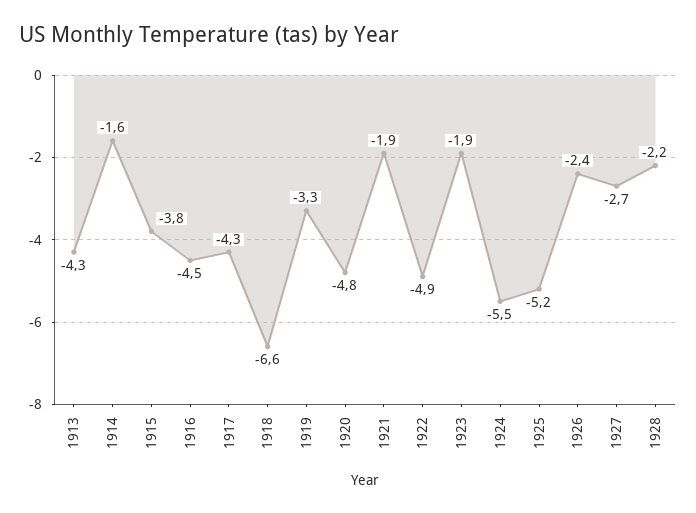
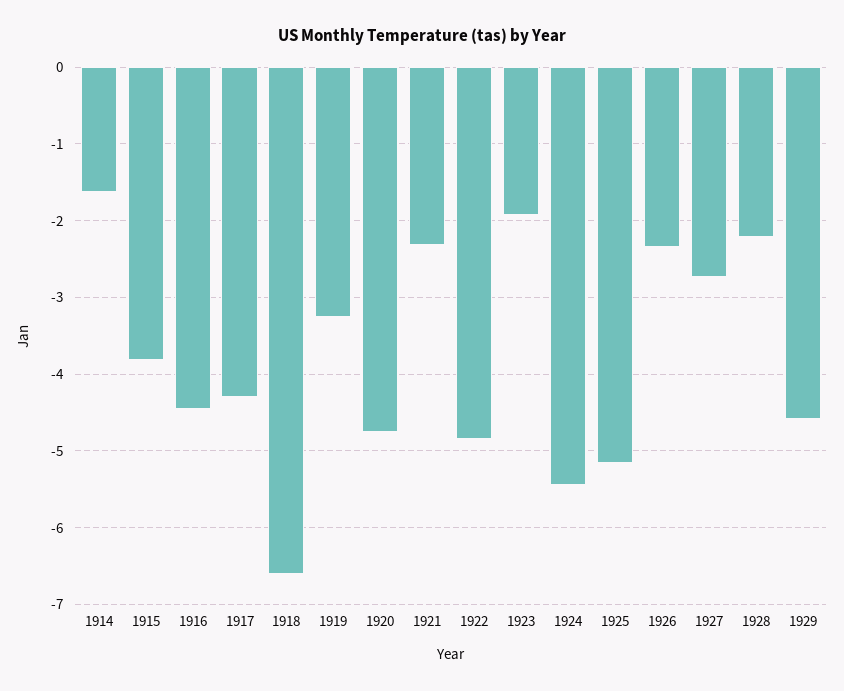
1913: -4.3 -> none
1921: -1.9 -> -2.3
1929: none -> -4.6

